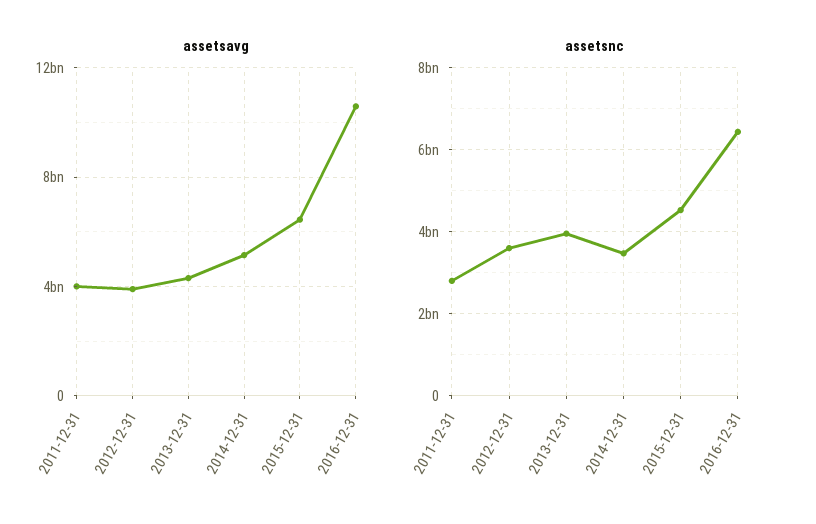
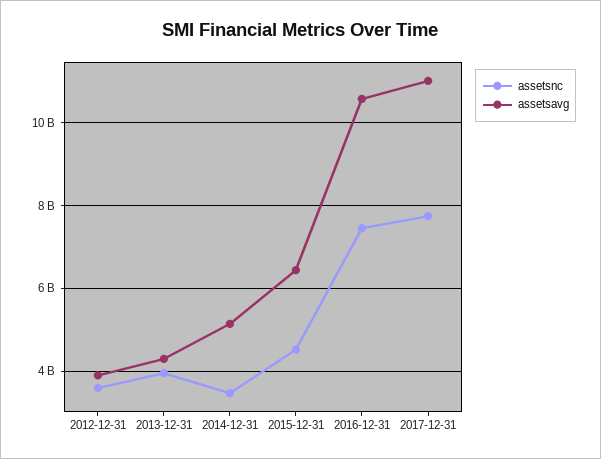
assetsavg, 2011-12-31: 4000000000 -> none
assetsnc, 2011-12-31: 2800000000 -> none
assetsnc, 2016-12-31: 6400000000 -> 7400000000
assetsnc, 2017-12-31: none -> 7800000000
assetsavg, 2017-12-31: none -> 11000000000

